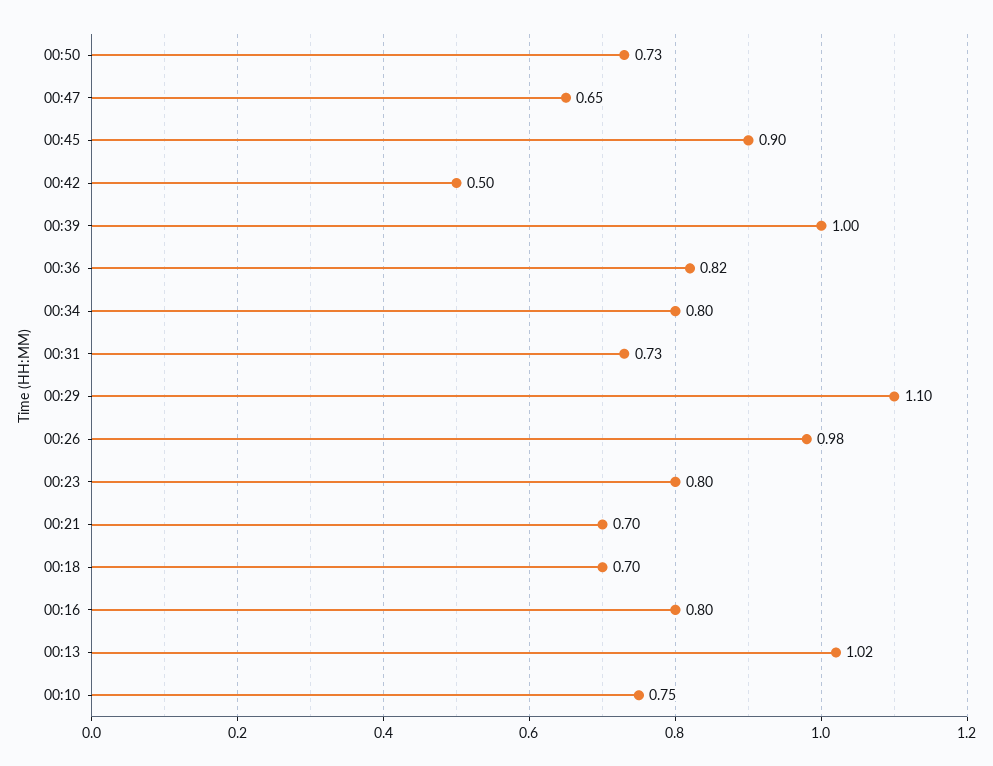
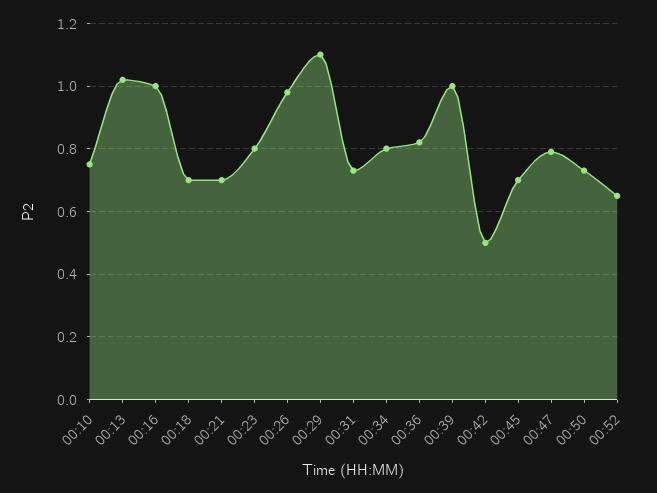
00:47: 0.65 -> 0.8
00:45: 0.9 -> 0.7
00:16: 0.8 -> 1
00:52: none -> 0.65

